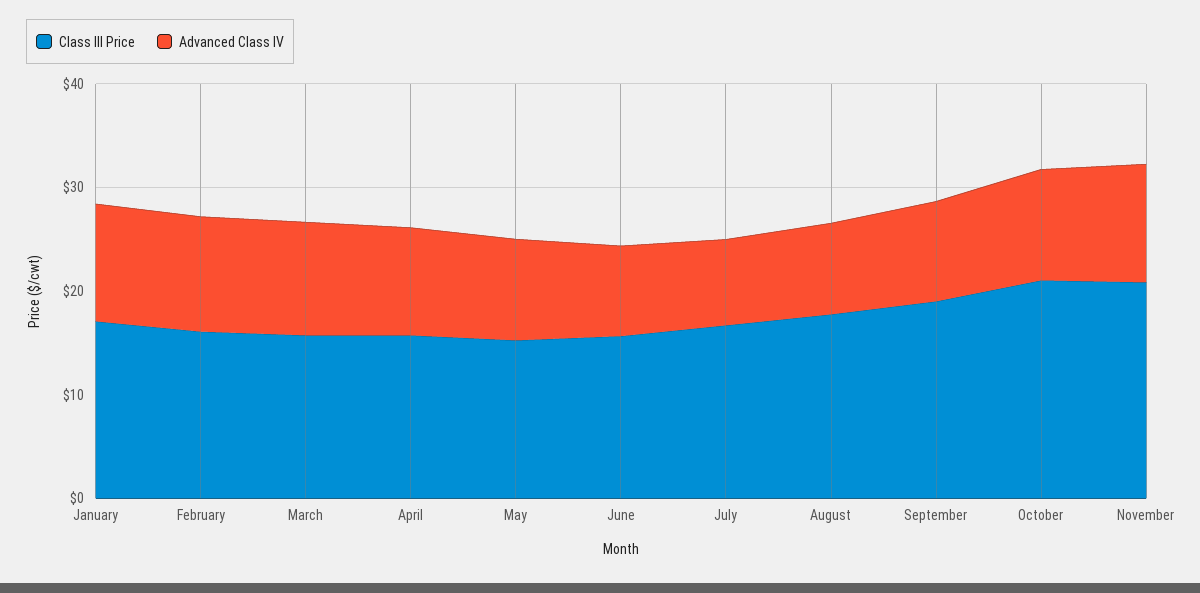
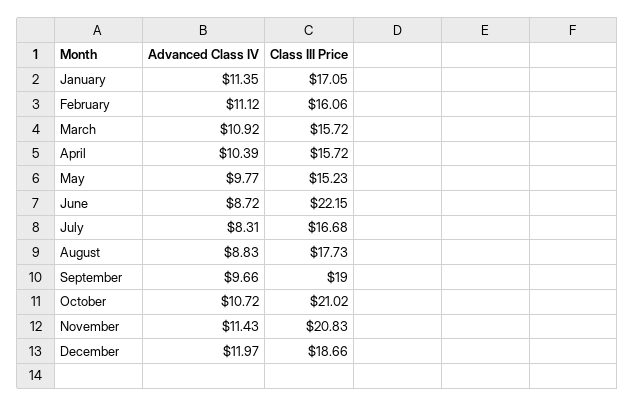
Class III Price, June: 16 -> 22.15
Advanced Class IV, December: none -> 11.97
Class III Price, December: none -> 18.66

